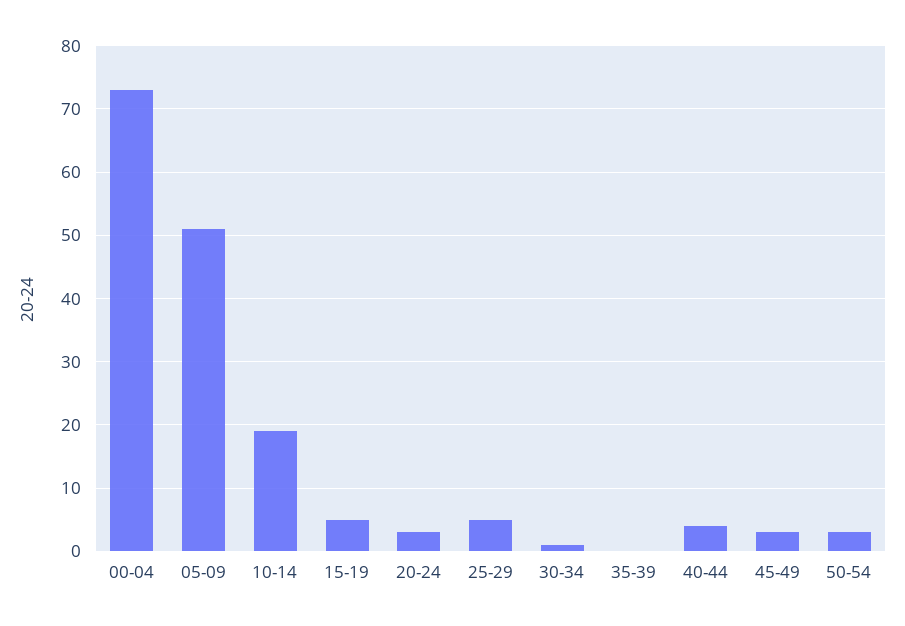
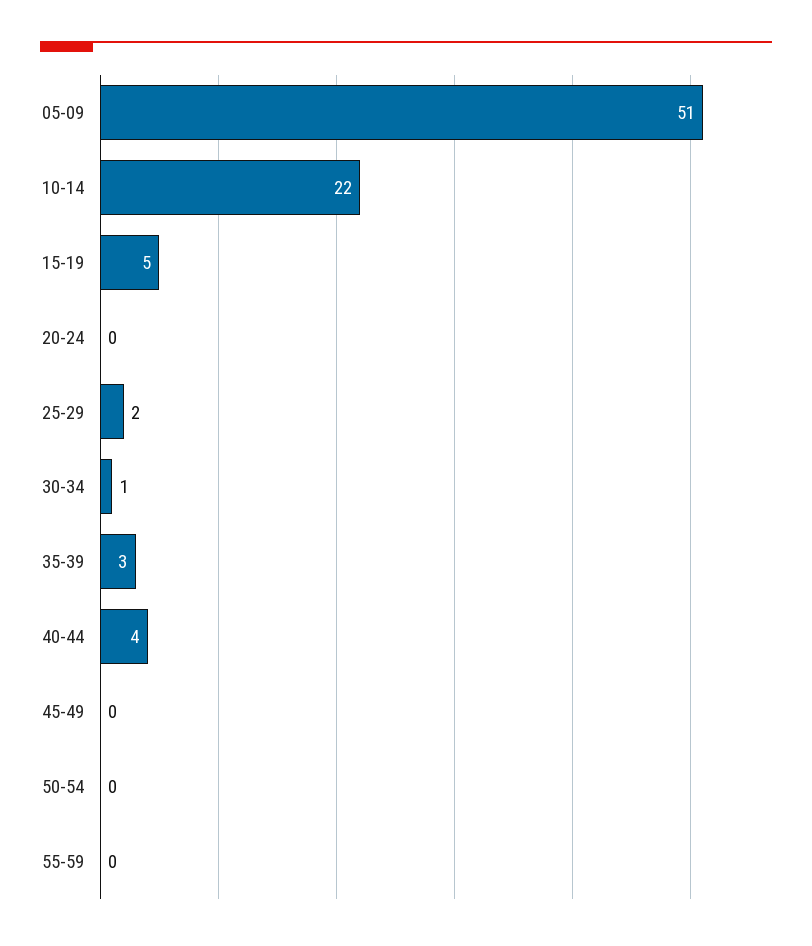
00-04: 73 -> none
10-14: 19 -> 22
20-24: 3 -> 0
25-29: 5 -> 2
35-39: 0 -> 3
45-49: 3 -> 0
50-54: 3 -> 0
55-59: none -> 0

